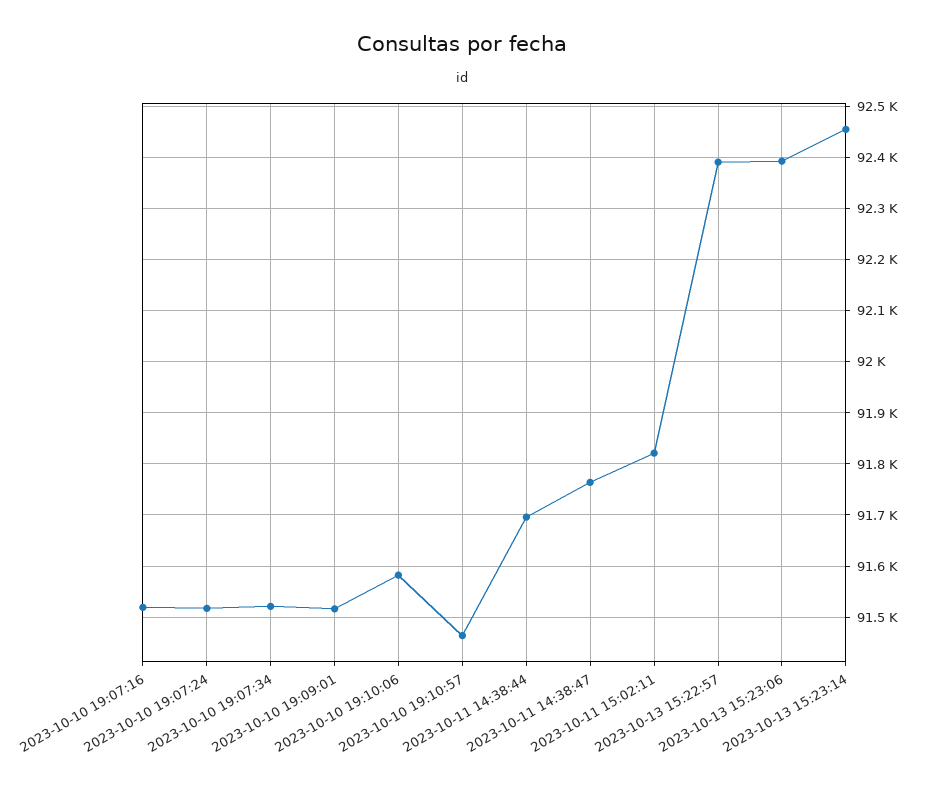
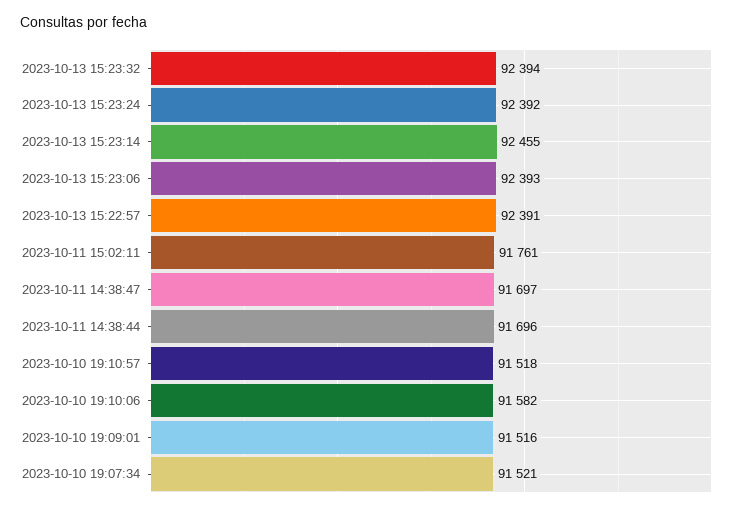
2023-10-10 19:07:16: 91520 -> none
2023-10-10 19:07:24: 91520 -> none
2023-10-10 19:10:57: 91460 -> 91518
2023-10-11 14:38:47: 91760 -> 91697
2023-10-11 15:02:11: 91820 -> 91761
2023-10-13 15:23:32: none -> 92394
2023-10-13 15:23:24: none -> 92392

